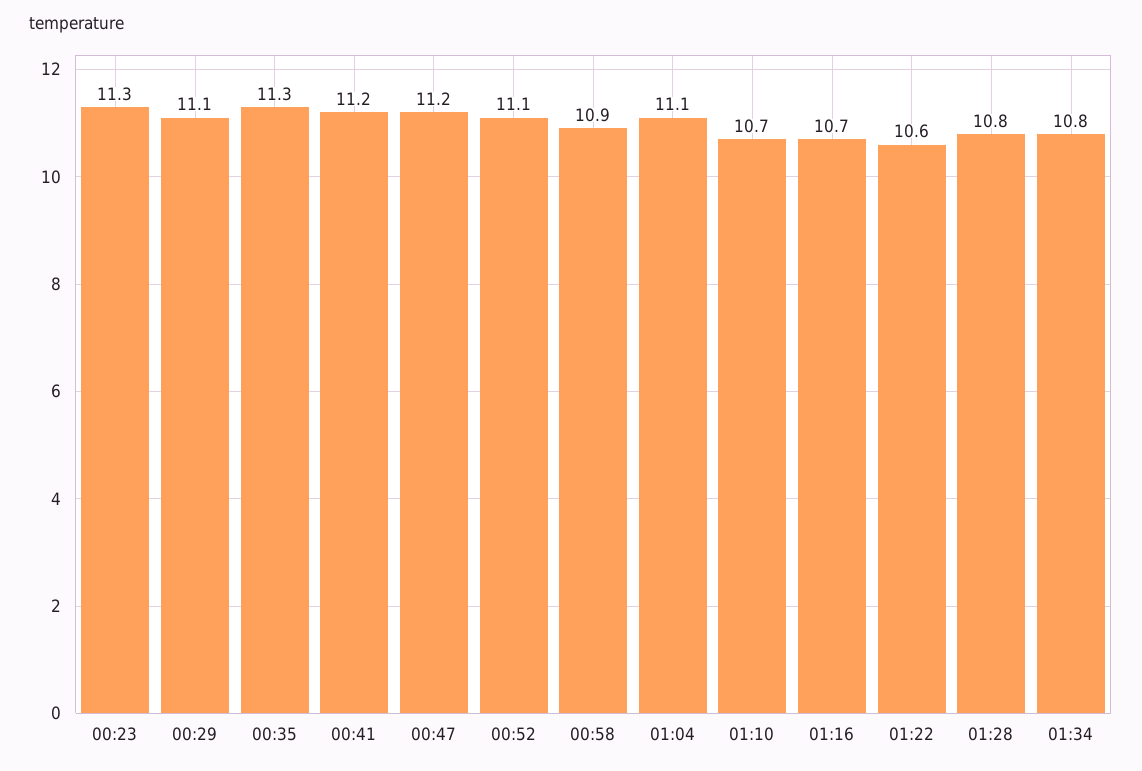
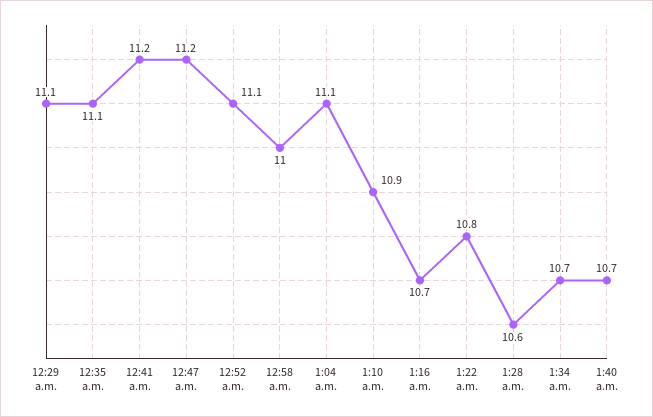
00:23: 11.3 -> none
00:35: 11.3 -> 11.1
00:58: 10.9 -> 11
01:10: 10.7 -> 10.9
01:22: 10.6 -> 10.8
01:28: 10.8 -> 10.6
01:34: 10.8 -> 10.7
1:40 a.m.: none -> 10.7

